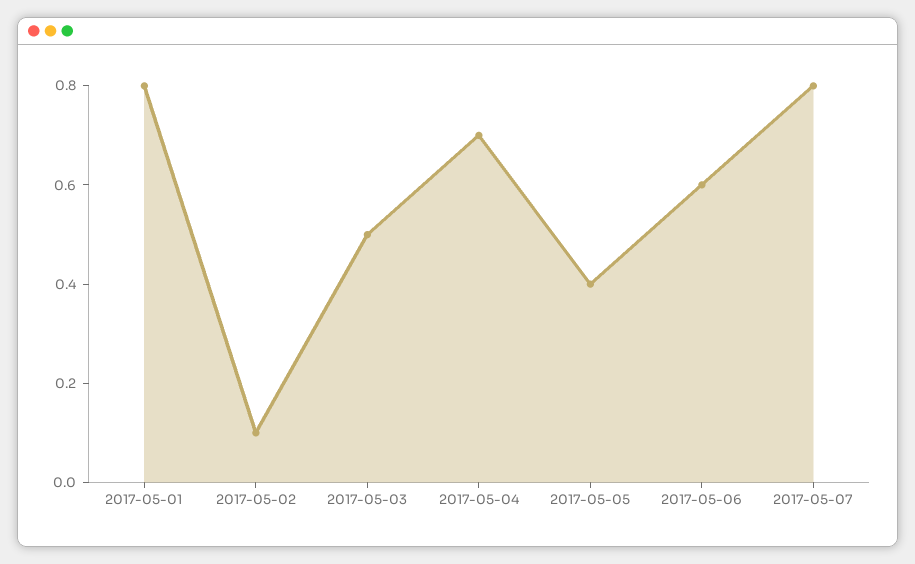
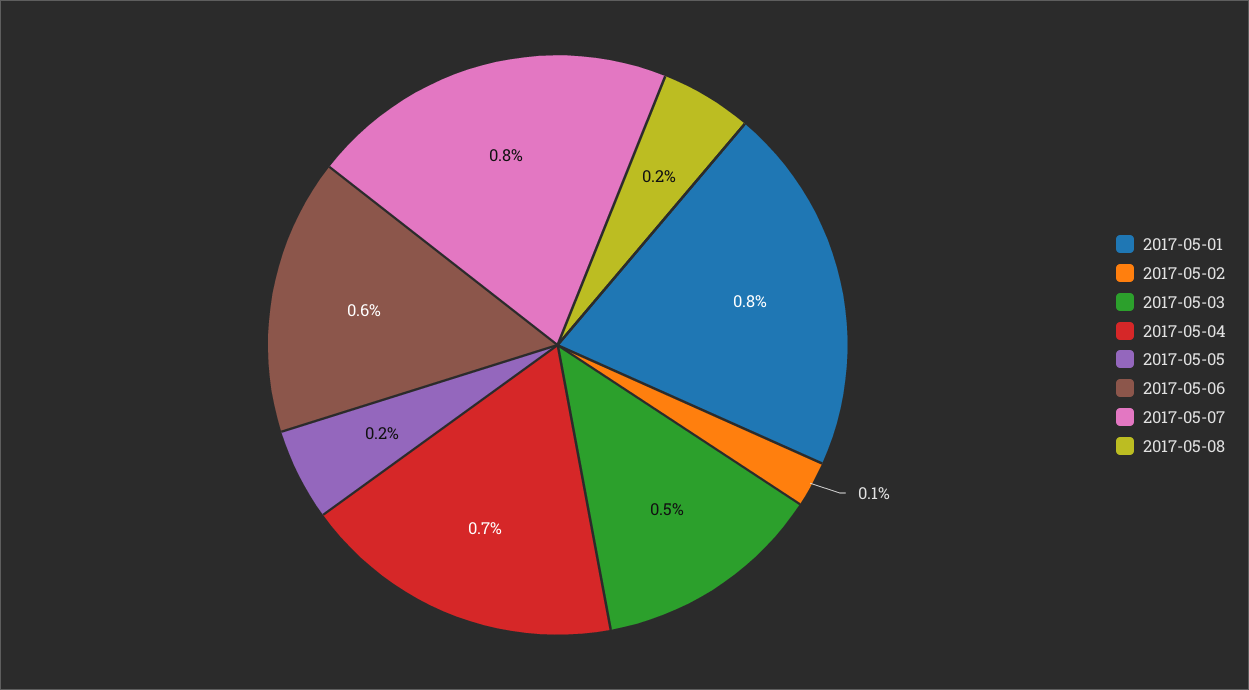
2017-05-05: 0.4 -> 0.2
2017-05-08: none -> 0.2

